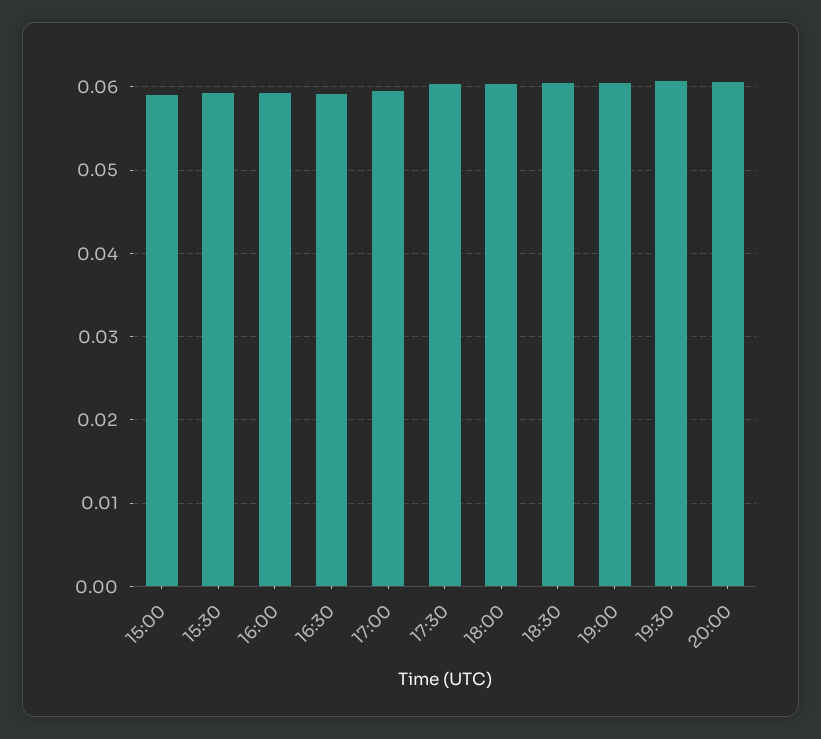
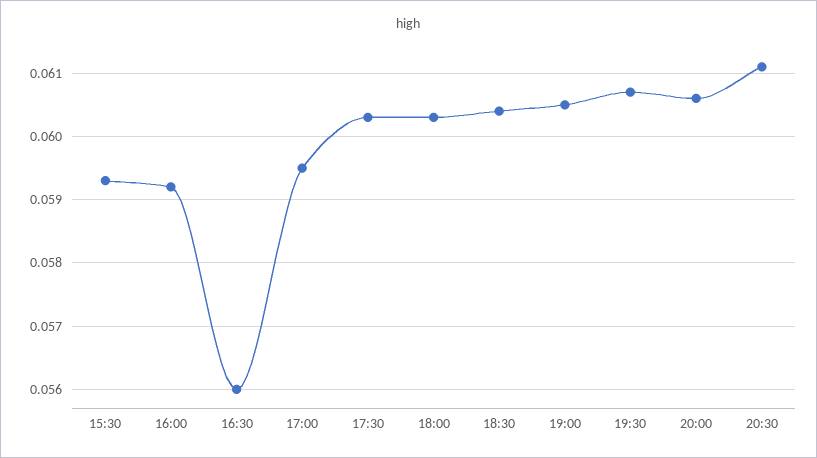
15:00: 0.059 -> none
16:30: 0.059 -> 0.056
20:30: none -> 0.0611

